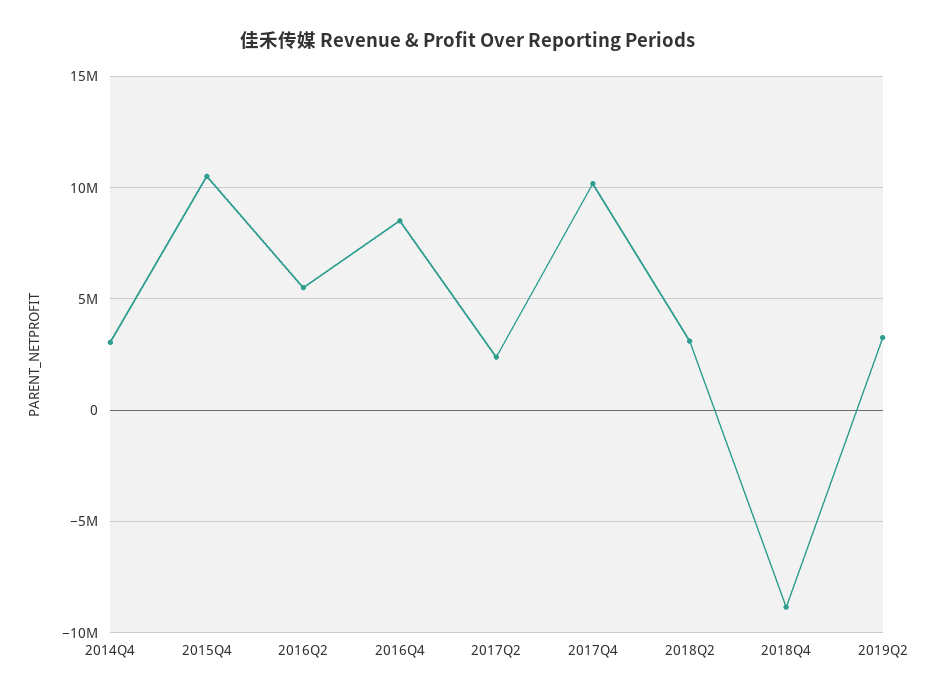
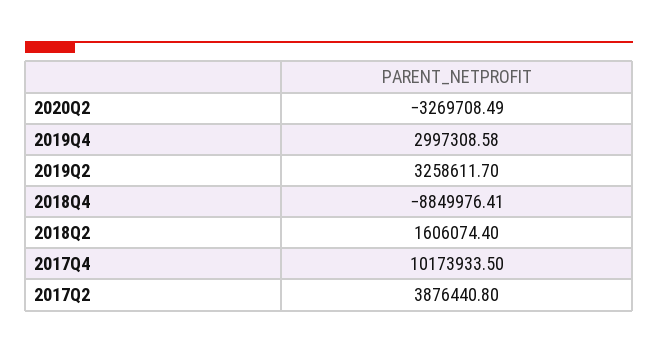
2014Q4: 3000000 -> none
2015Q4: 10500000 -> none
2016Q2: 5500000 -> none
2016Q4: 8500000 -> none
2017Q2: 2500000 -> 3876440.8
2018Q2: 3000000 -> 1606074.4
2020Q2: none -> -3269708.49
2019Q4: none -> 2997308.58

